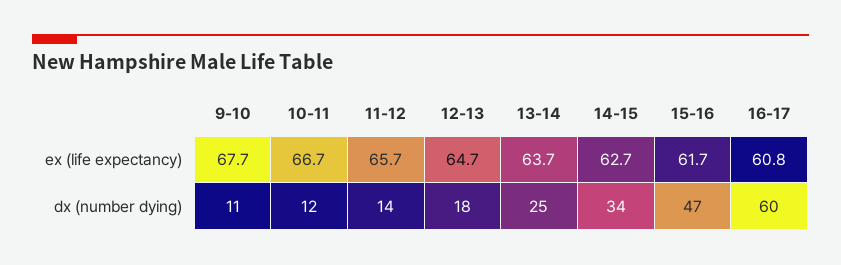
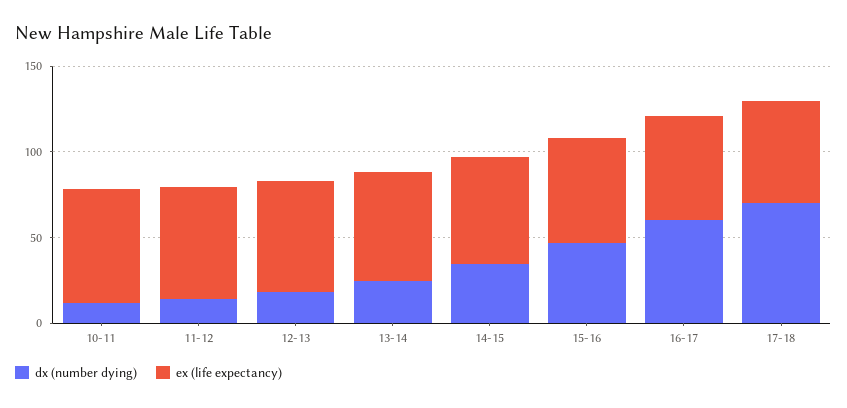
ex (life expectancy), 9-10: 67.7 -> none
dx (number dying), 9-10: 11 -> none
dx (number dying), 17-18: none -> 70
ex (life expectancy), 17-18: none -> 60

